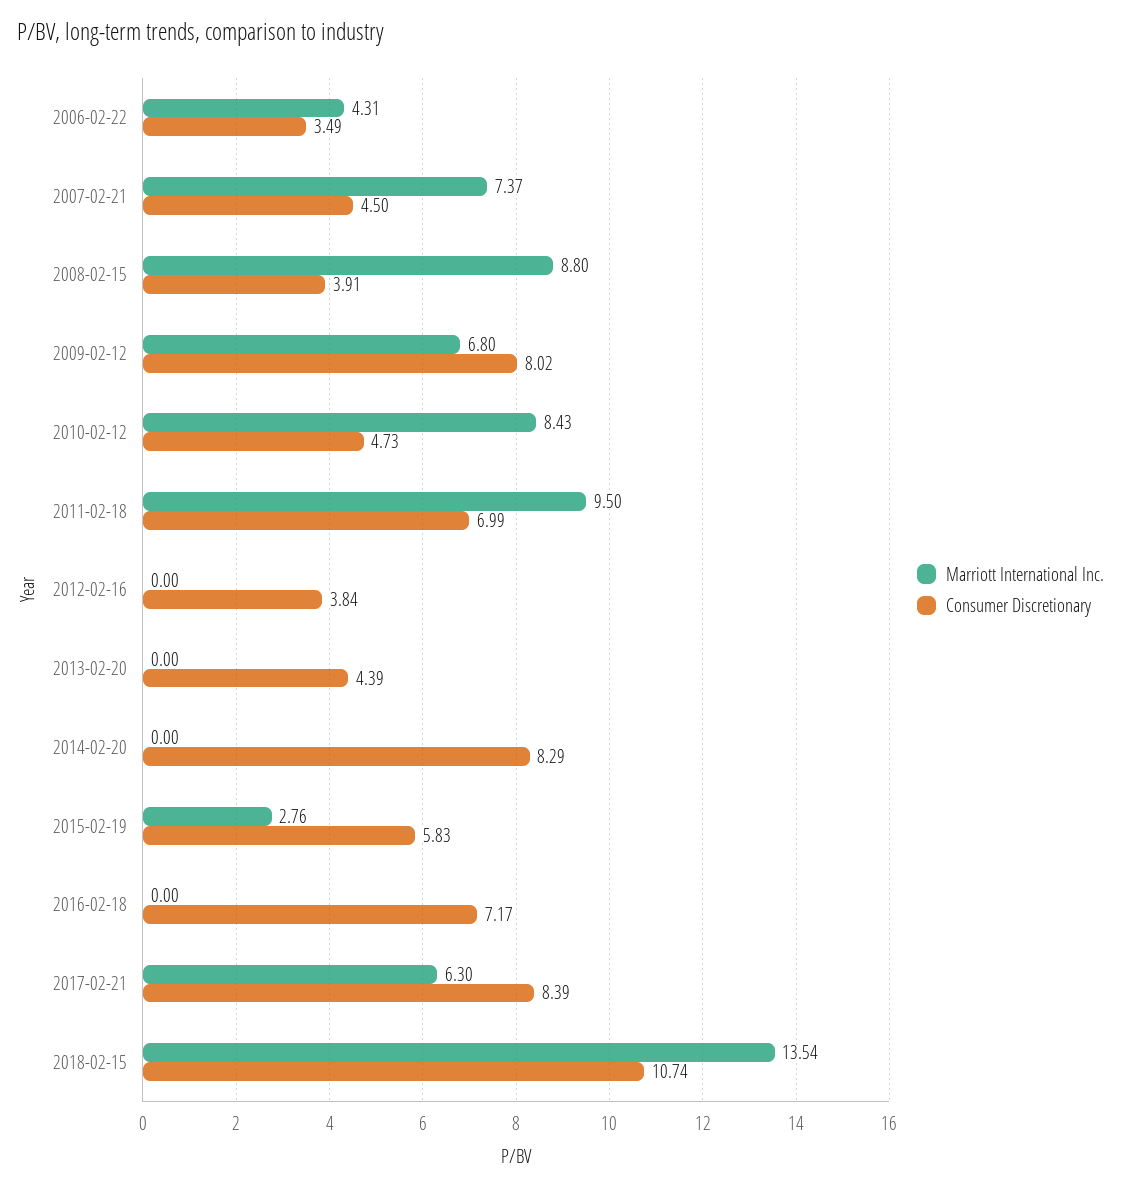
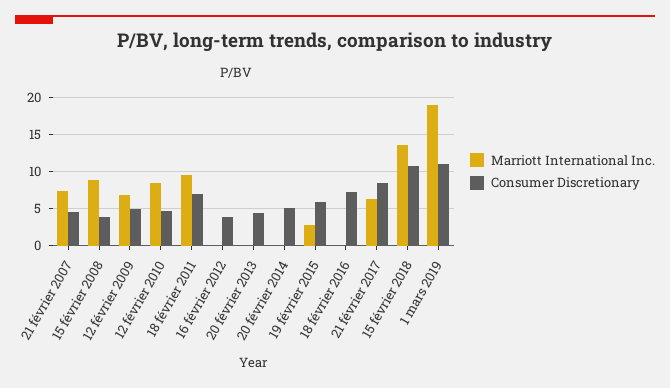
Marriott International Inc., 2006-02-22: 4.31 -> none
Consumer Discretionary, 2006-02-22: 3.49 -> none
Consumer Discretionary, 2009-02-12: 8.02 -> 5
Consumer Discretionary, 2014-02-20: 8.29 -> 5
Marriott International Inc., 1 mars 2019: none -> 19
Consumer Discretionary, 1 mars 2019: none -> 11

